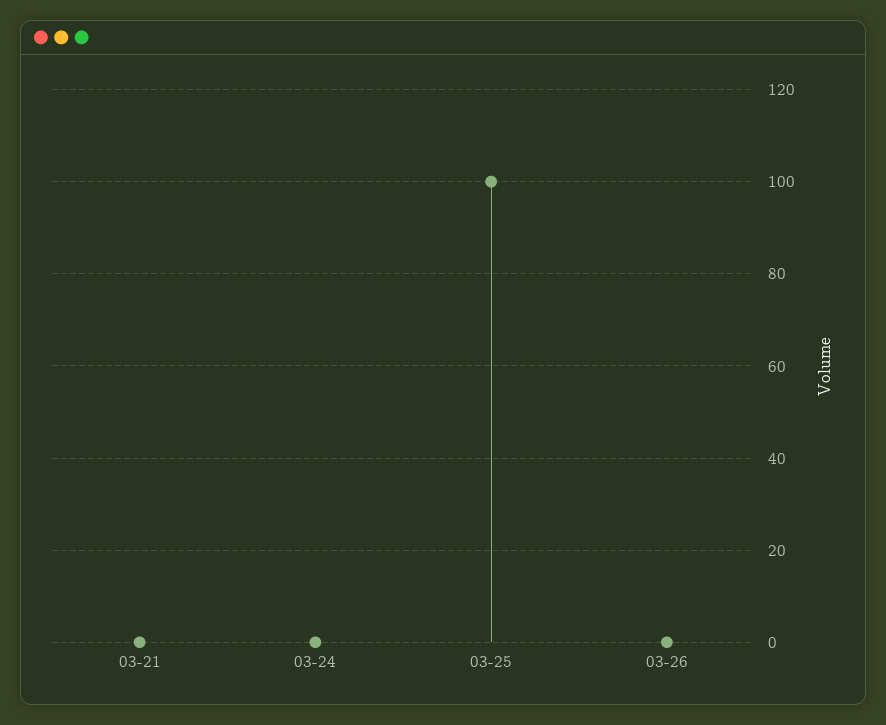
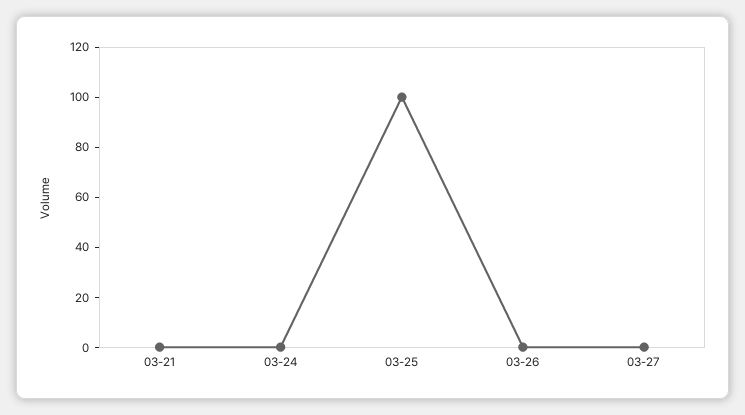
03-27: none -> 0

